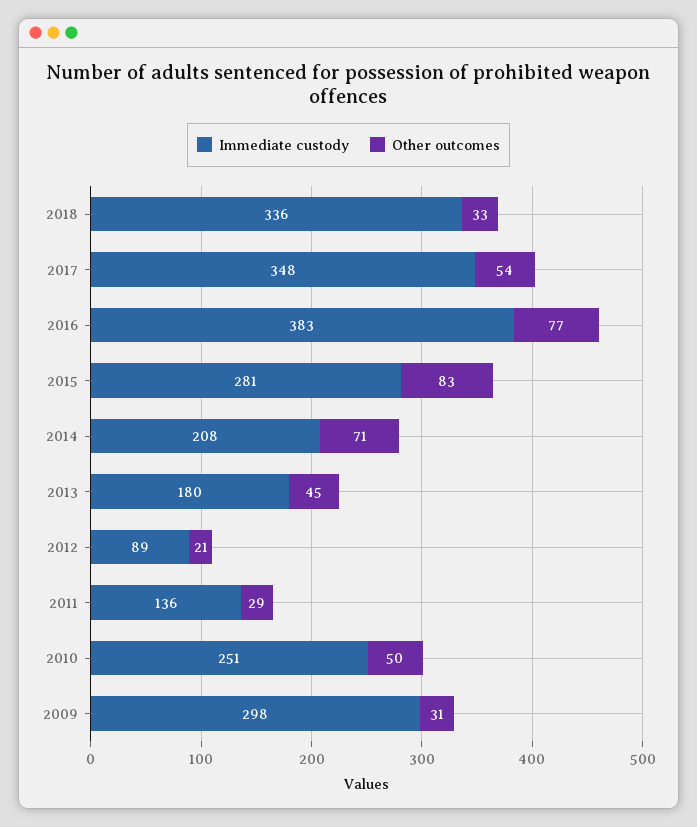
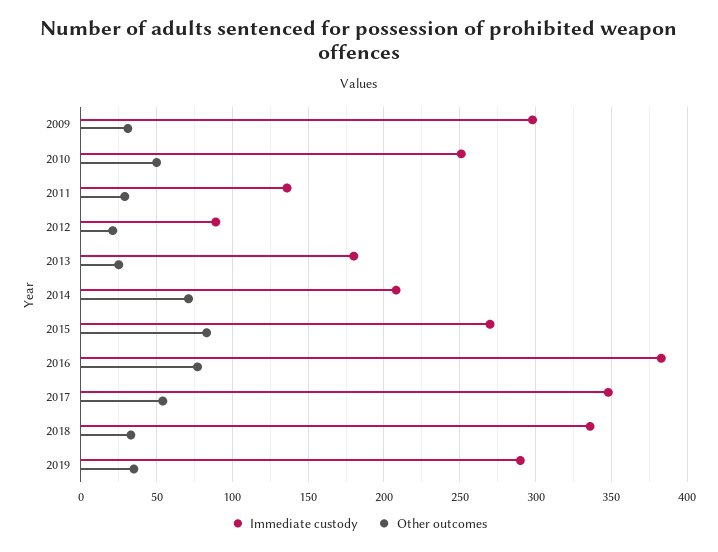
Immediate custody, 2015: 281 -> 270
Other outcomes, 2013: 45 -> 25
Immediate custody, 2019: none -> 290
Other outcomes, 2019: none -> 35

